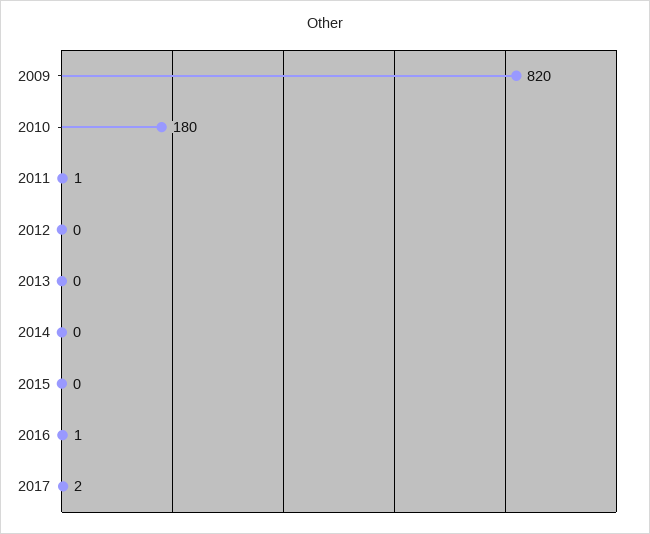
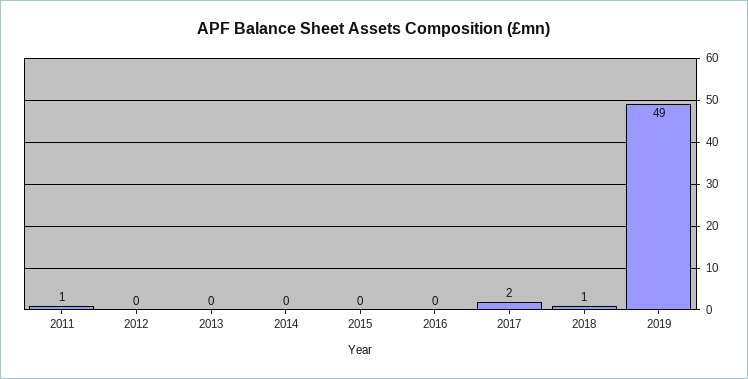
2009: 820 -> none
2010: 180 -> none
2016: 1 -> 0
2018: none -> 1
2019: none -> 49

